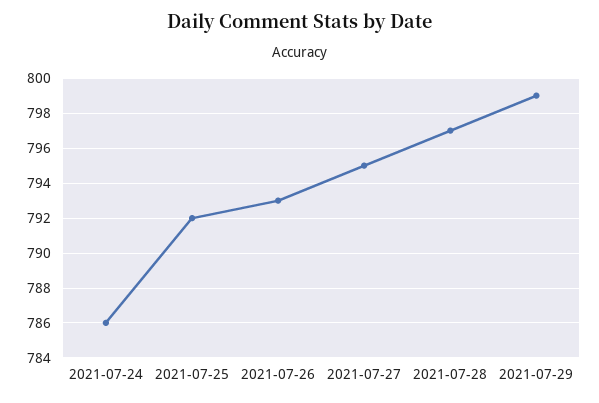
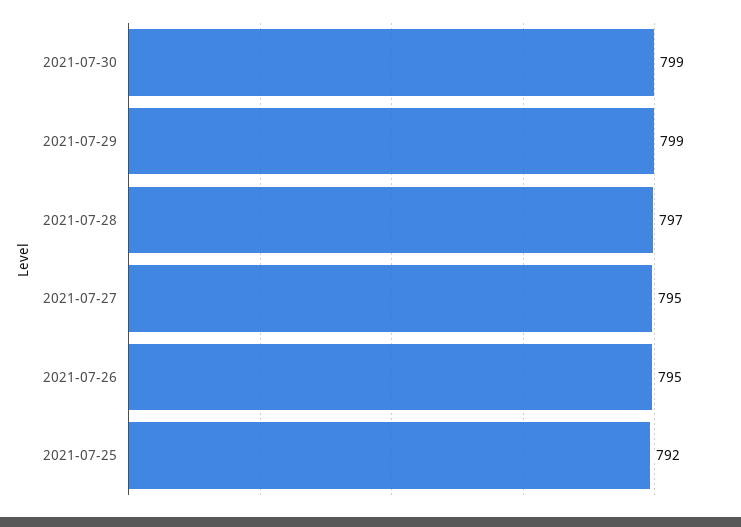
2021-07-24: 786 -> none
2021-07-26: 793 -> 795
2021-07-30: none -> 799

